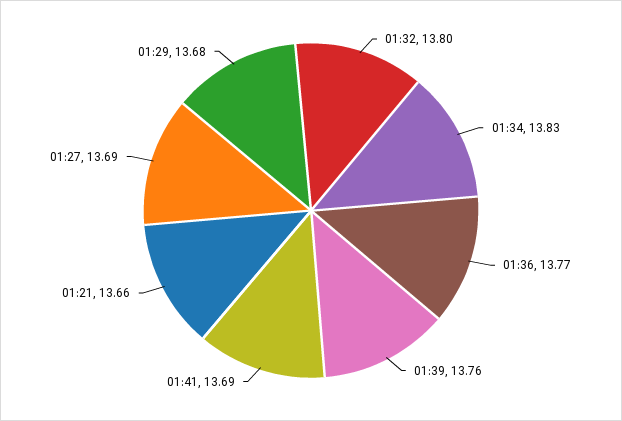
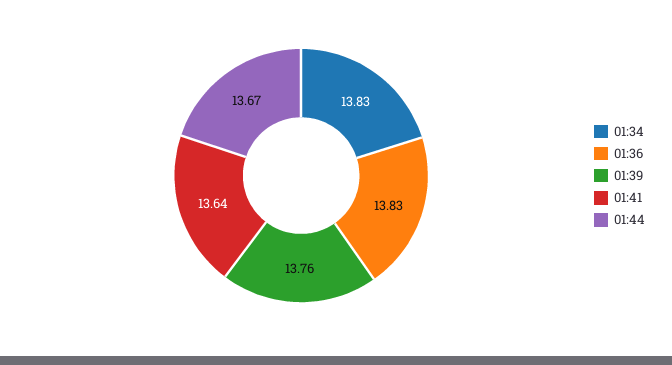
01:32: 13.8 -> none
01:36: 13.77 -> 13.83
01:41: 13.69 -> 13.64
01:21: 13.66 -> none
01:27: 13.69 -> none
01:29: 13.68 -> none
01:44: none -> 13.67

